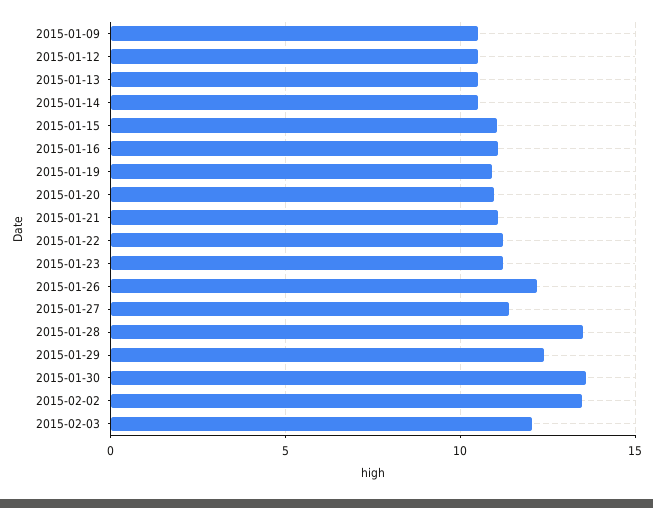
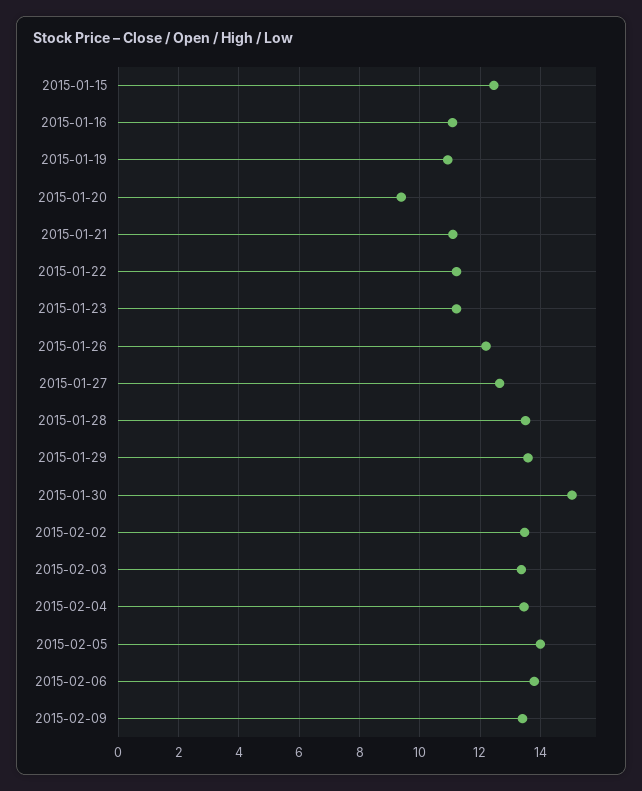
2015-01-09: 10.5 -> none
2015-01-12: 10.5 -> none
2015-01-13: 10.5 -> none
2015-01-14: 10.5 -> none
2015-01-15: 11 -> 12.4
2015-01-20: 11 -> 9.4
2015-01-27: 11.5 -> 12.6
2015-01-29: 12.5 -> 13.6
2015-01-30: 13.5 -> 15
2015-02-03: 12 -> 13.4
2015-02-04: none -> 13.4
2015-02-05: none -> 14
2015-02-06: none -> 13.8
2015-02-09: none -> 13.4

